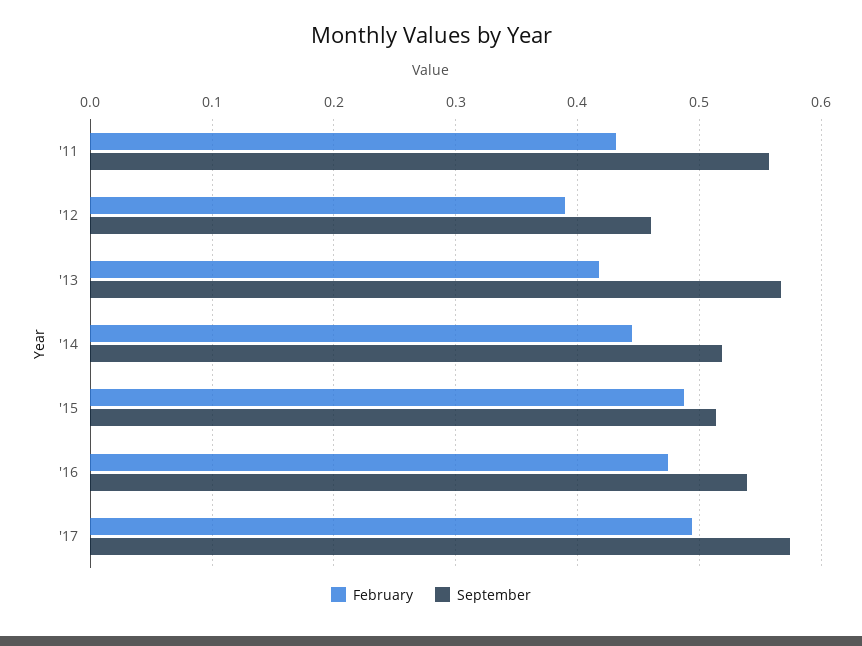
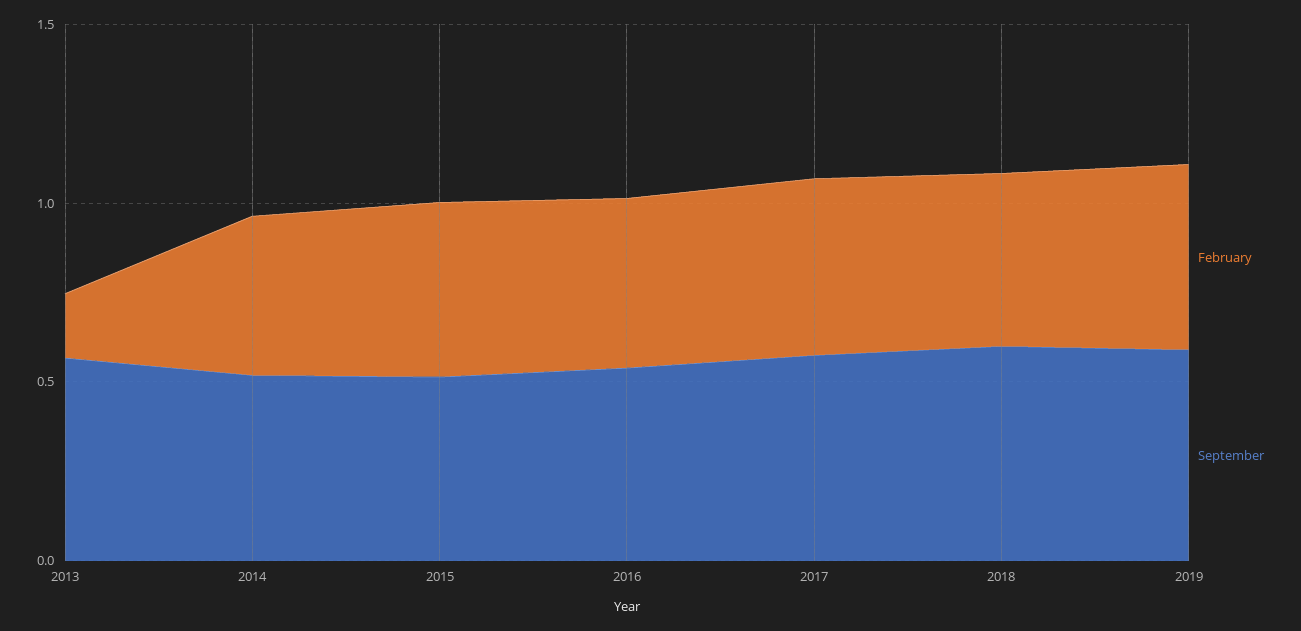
February, '11: 0.43 -> none
September, '11: 0.56 -> none
February, '12: 0.39 -> none
September, '12: 0.46 -> none
February, '13: 0.42 -> 0.2
February, 2018: none -> 0.5
September, 2018: none -> 0.6
February, 2019: none -> 0.5
September, 2019: none -> 0.6

